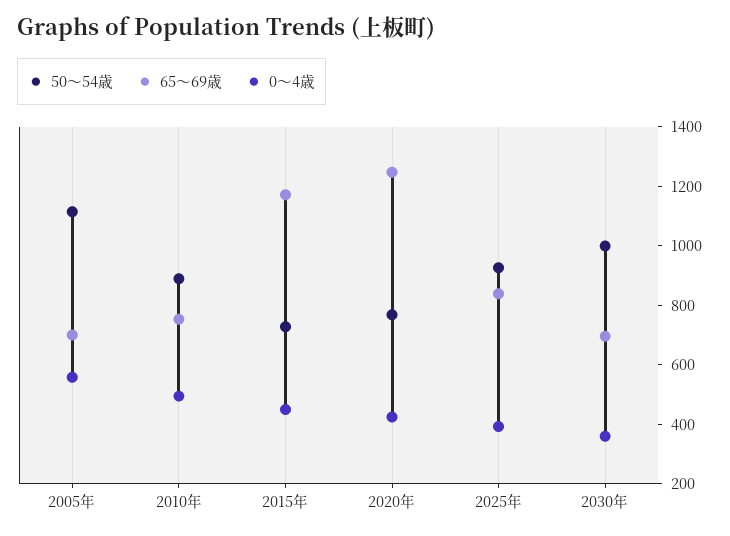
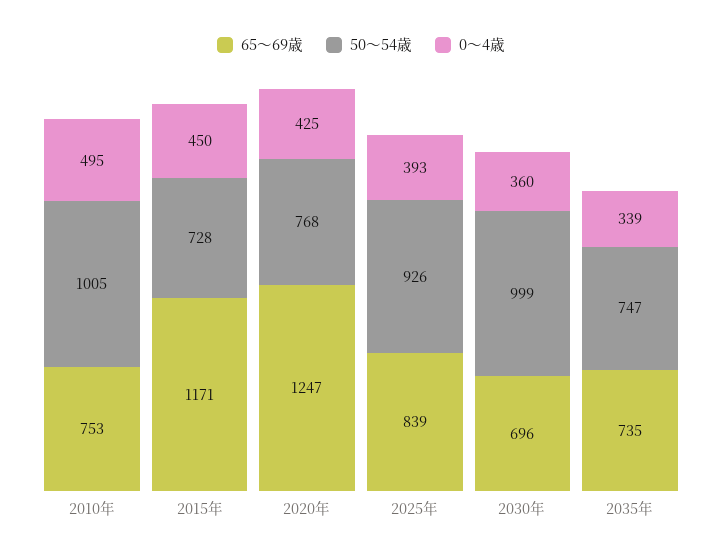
50～54歳, 2005年: 1100 -> none
65～69歳, 2005年: 700 -> none
0～4歳, 2005年: 550 -> none
50～54歳, 2010年: 900 -> 1005
65～69歳, 2035年: none -> 735
50～54歳, 2035年: none -> 747
0～4歳, 2035年: none -> 339

